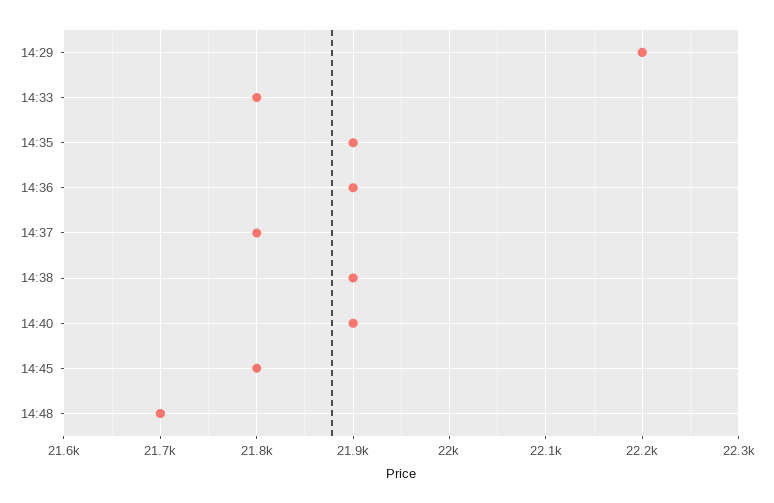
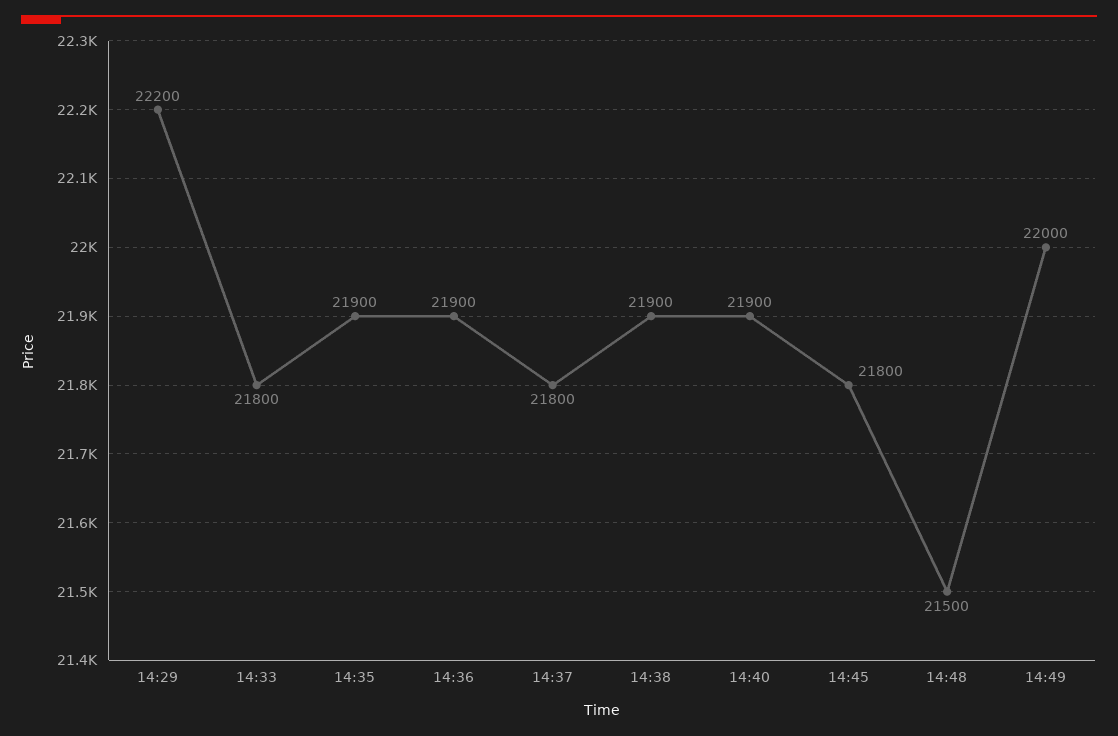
14:48: 21700 -> 21500
14:49: none -> 22000

